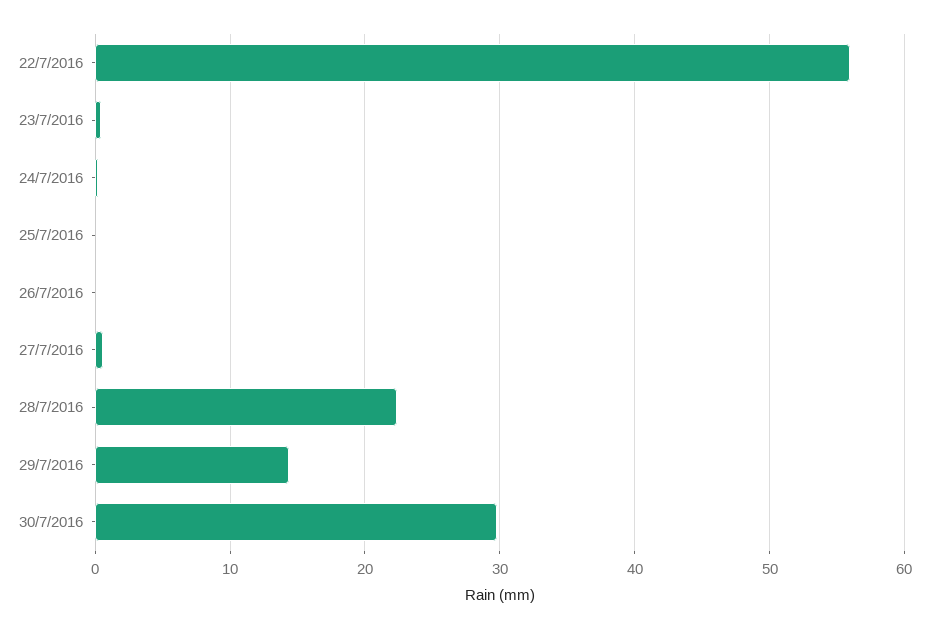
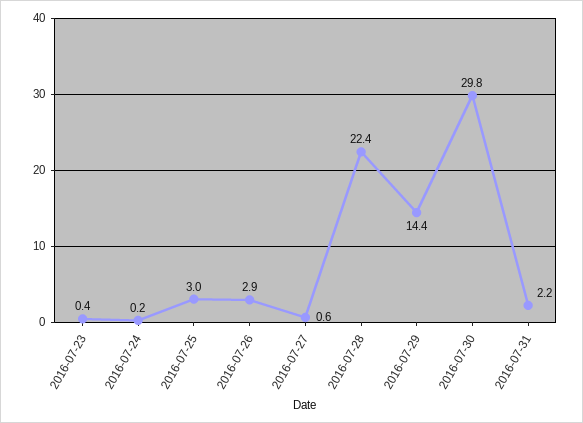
22/7/2016: 56 -> none
25/7/2016: 0 -> 3
26/7/2016: 0 -> 2.9
2016-07-31: none -> 2.2

